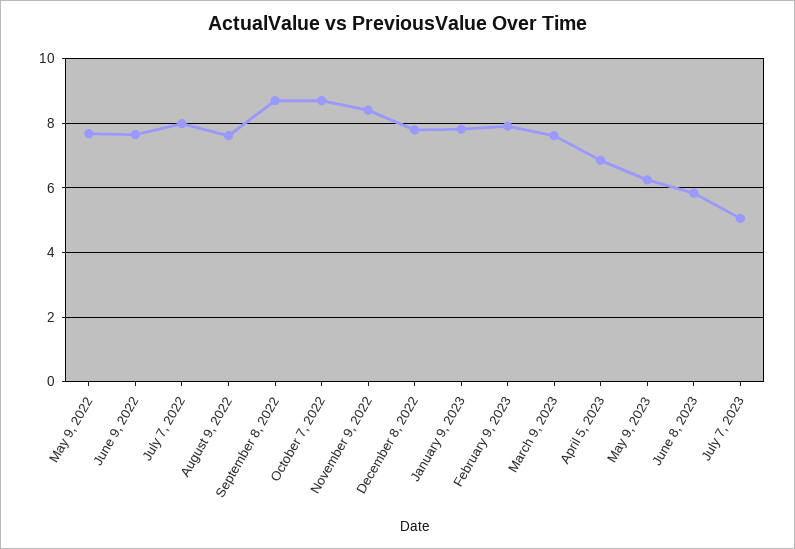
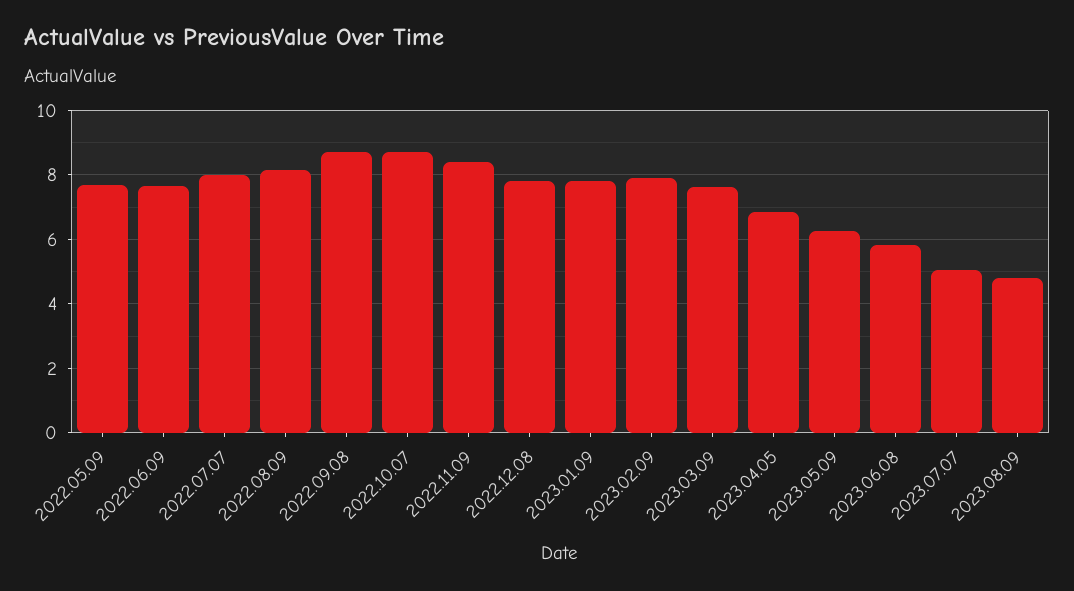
August 9, 2022: 7.6 -> 8.2
2023.08.09: none -> 4.8

